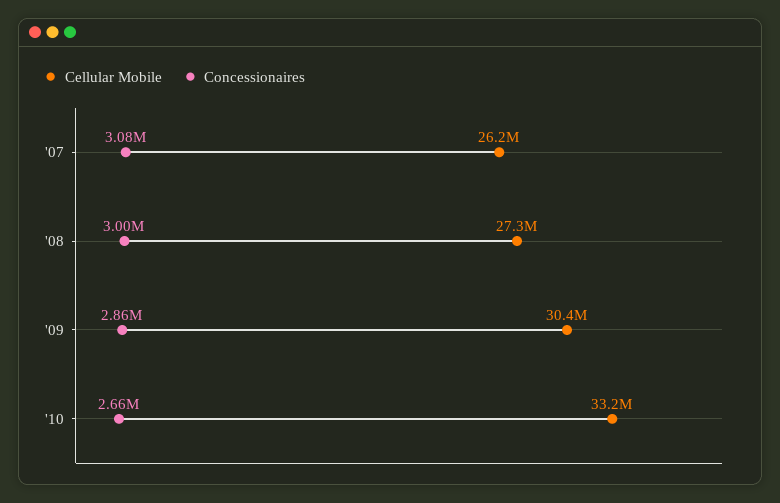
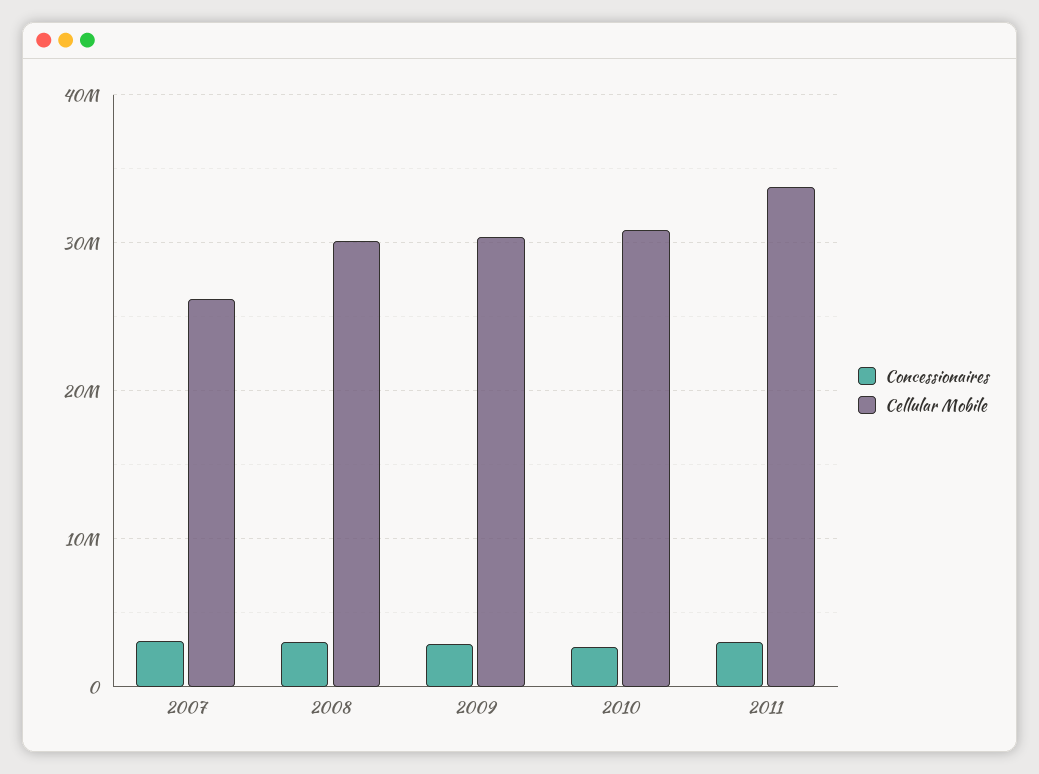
Cellular Mobile, '08: 27300000 -> 30000000
Cellular Mobile, '10: 33200000 -> 31000000
Concessionaires, 2011: none -> 3000000
Cellular Mobile, 2011: none -> 34000000

